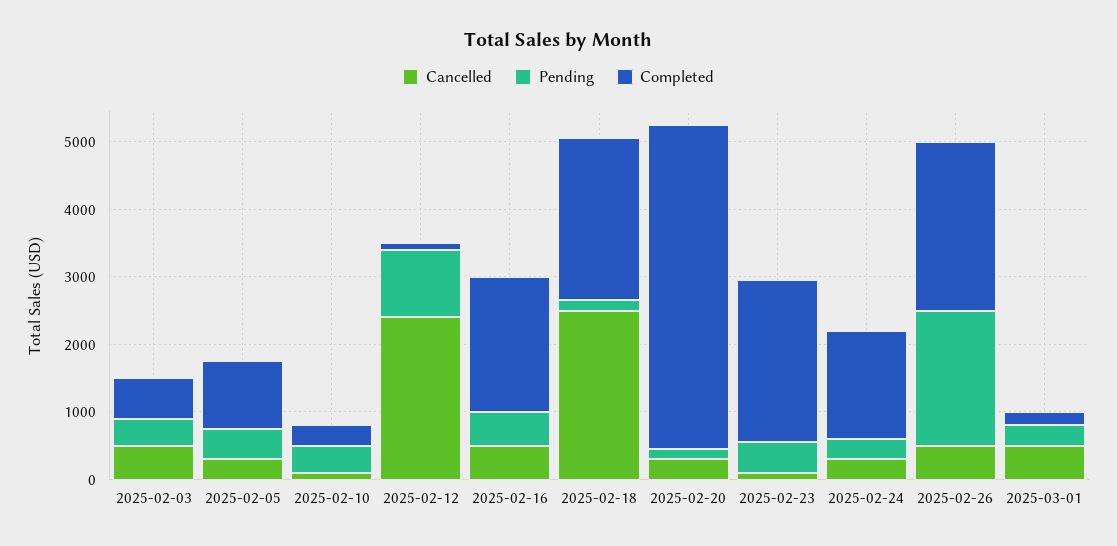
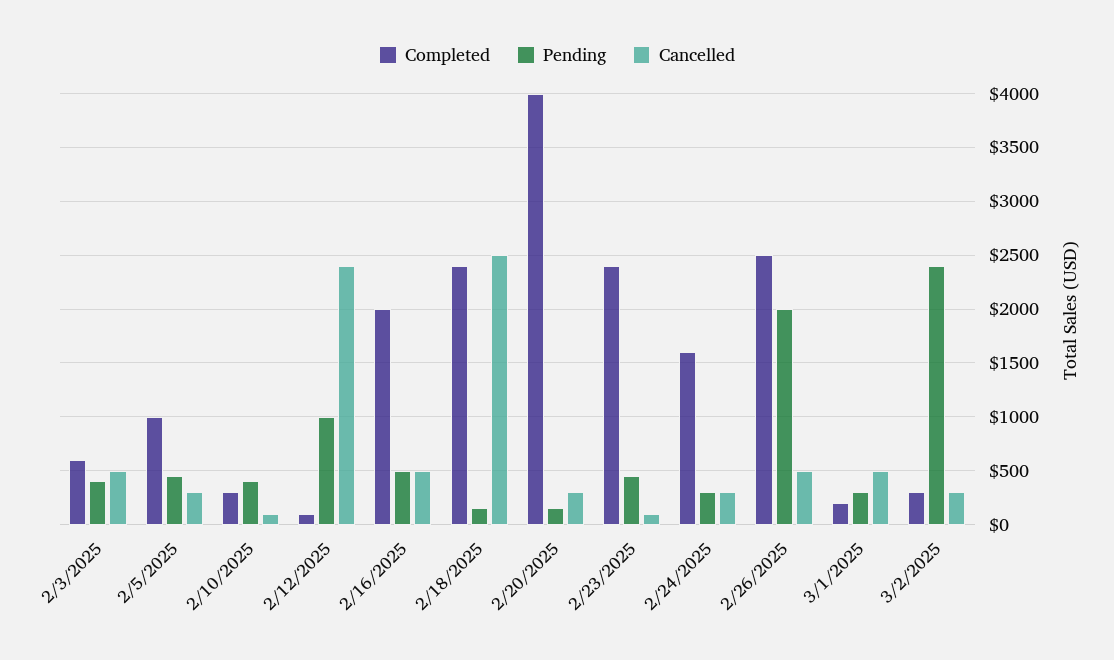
Completed, 2025-02-20: 4800 -> 4000
Completed, 3/2/2025: none -> 300
Pending, 3/2/2025: none -> 2400
Cancelled, 3/2/2025: none -> 300

